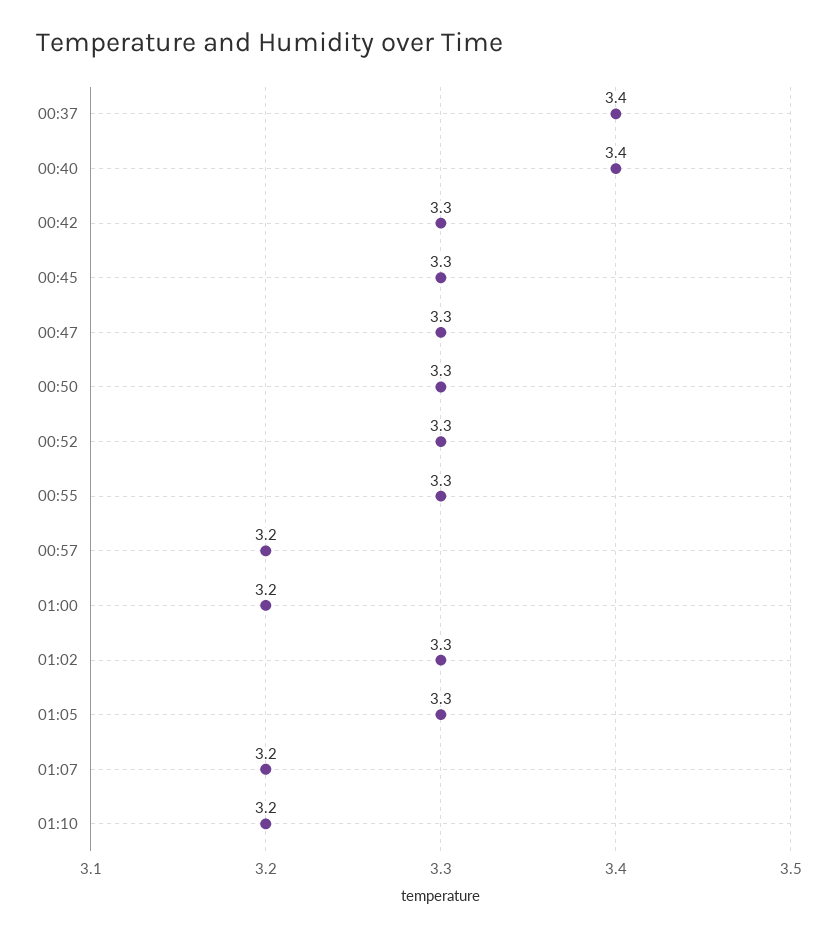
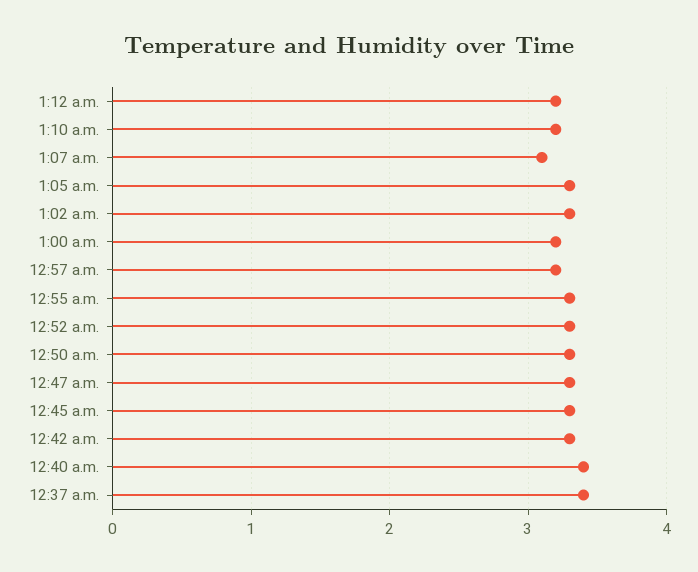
01:07: 3.2 -> 3.1
1:12 a.m.: none -> 3.2

